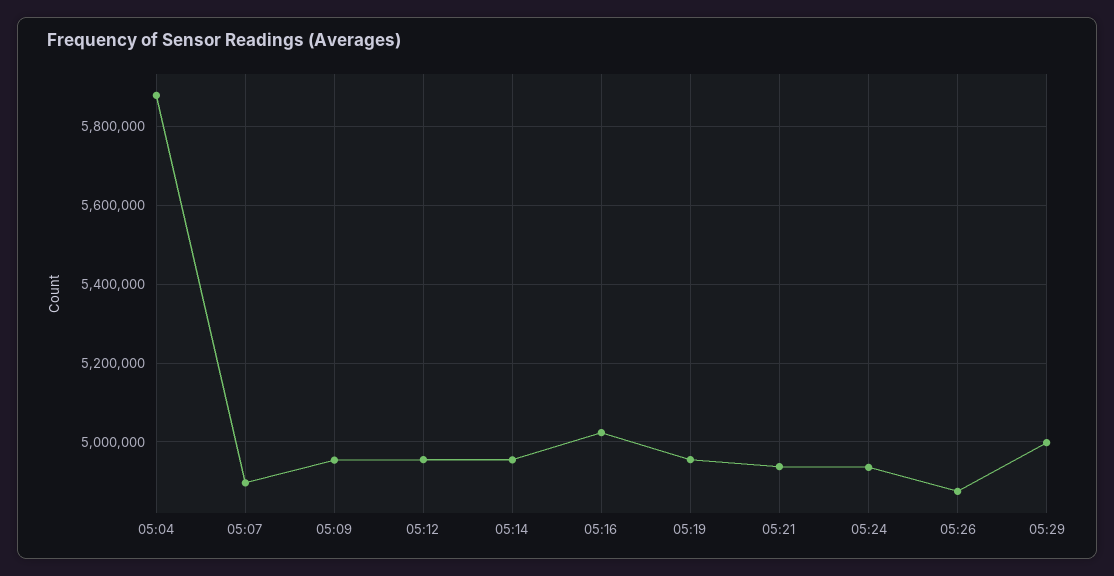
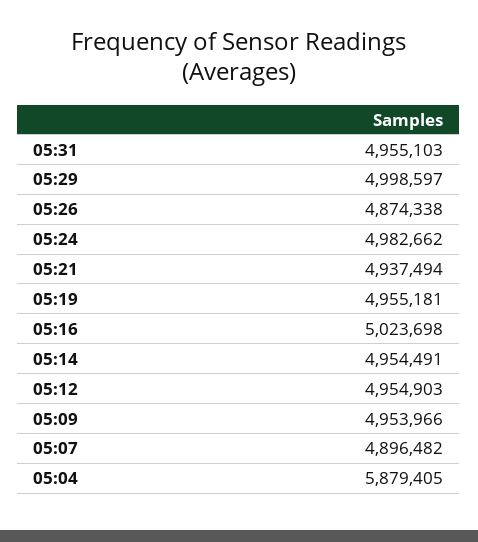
05:24: 4940000 -> 4982662
05:31: none -> 4955103

